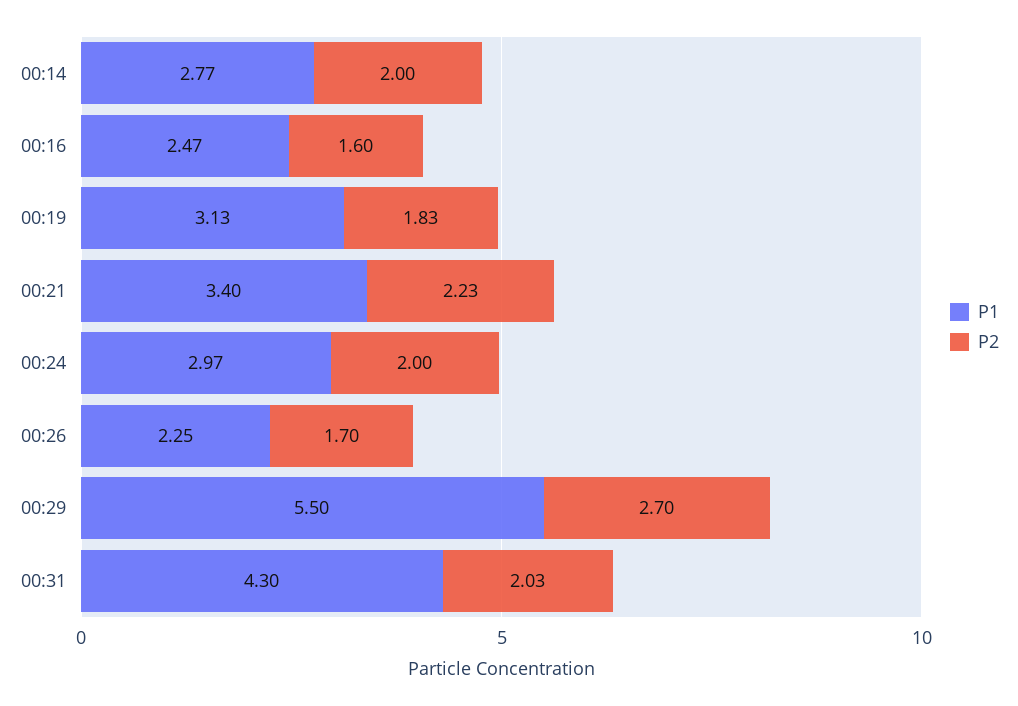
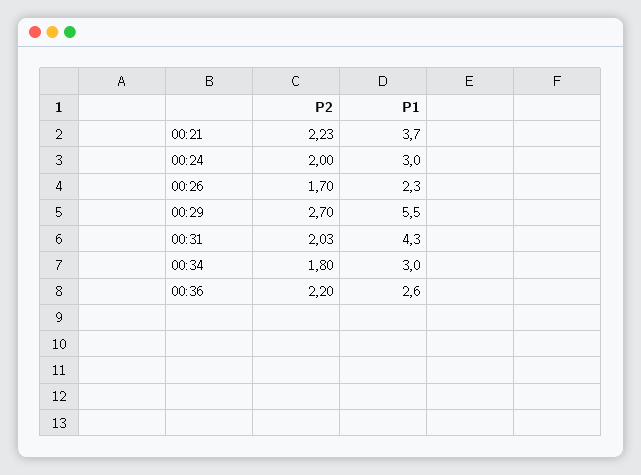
P1, 00:14: 2.77 -> none
P2, 00:14: 2 -> none
P1, 00:16: 2.47 -> none
P2, 00:16: 1.6 -> none
P1, 00:19: 3.13 -> none
P2, 00:19: 1.83 -> none
P1, 00:21: 3.4 -> 3.7
P2, 00:34: none -> 1.8
P1, 00:34: none -> 3
P2, 00:36: none -> 2.2
P1, 00:36: none -> 2.6

